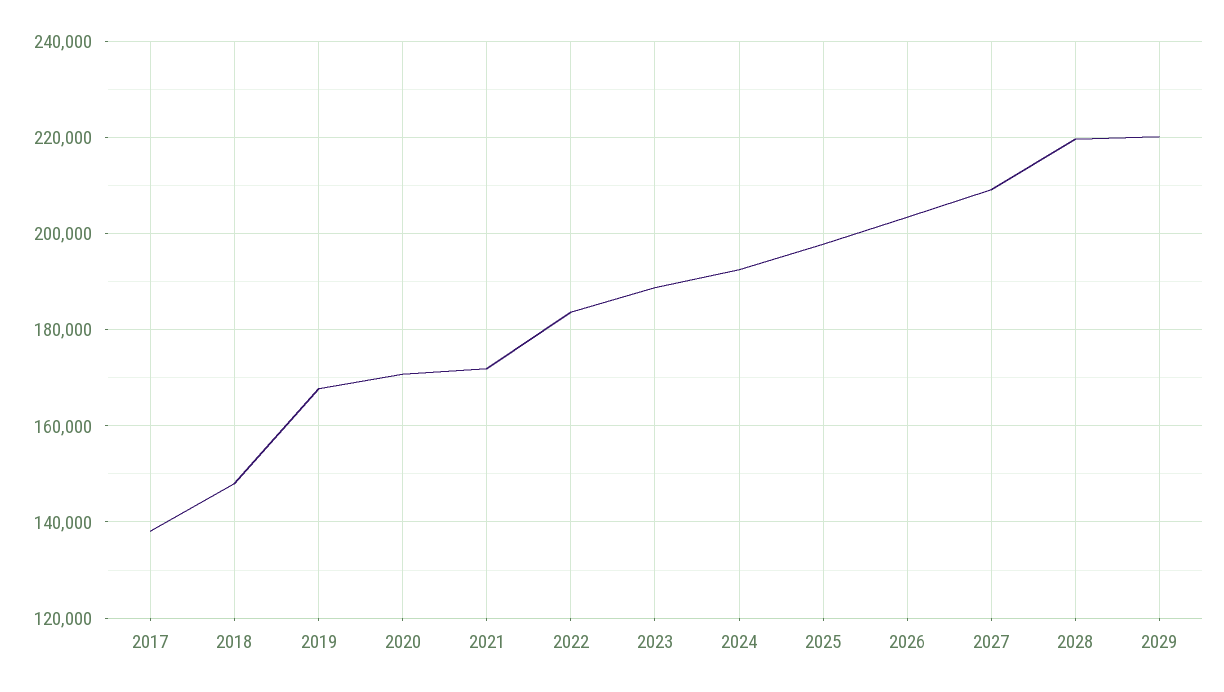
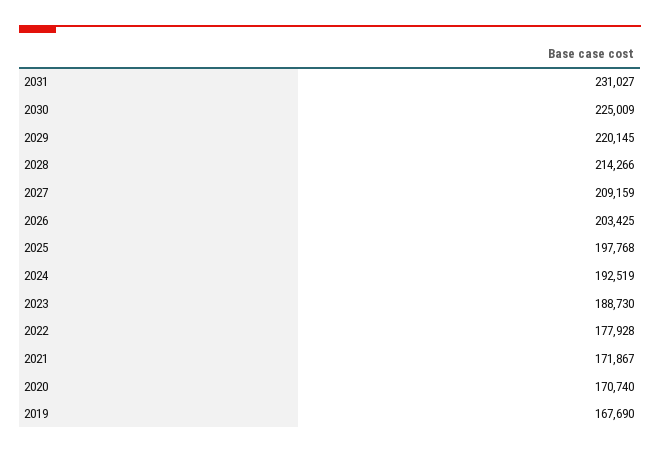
2017: 138000 -> none
2018: 148000 -> none
2022: 184000 -> 177928
2028: 220000 -> 214266
2031: none -> 231027
2030: none -> 225009

